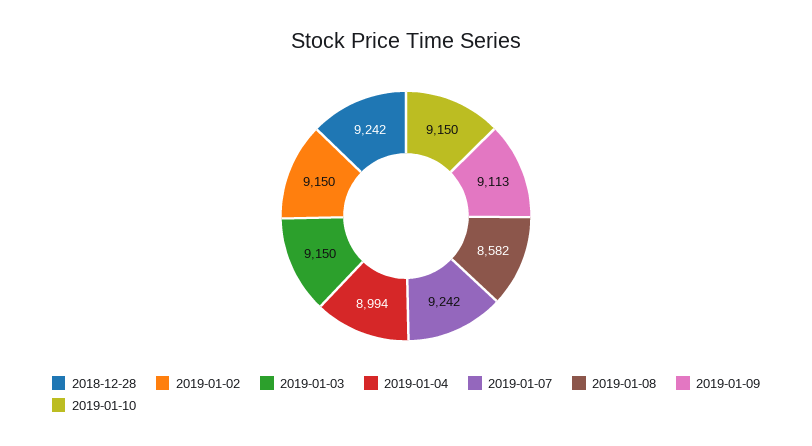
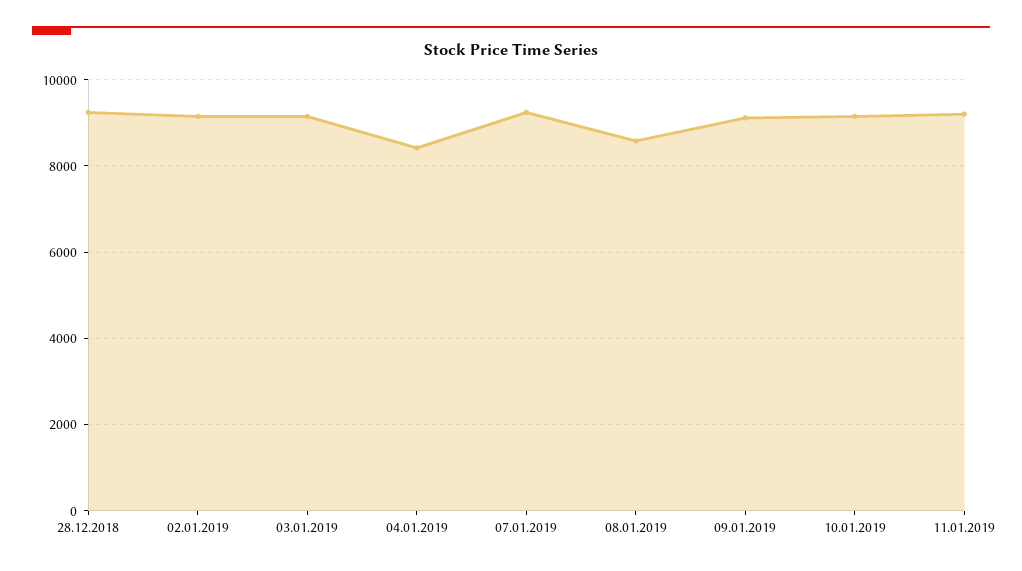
2019-01-04: 8994 -> 8400
11.01.2019: none -> 9200

